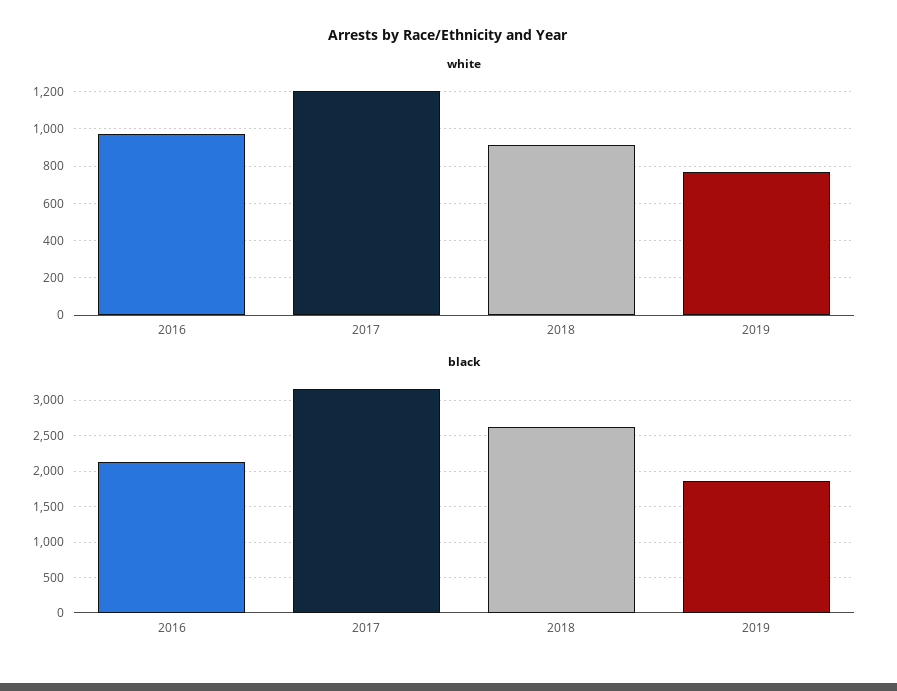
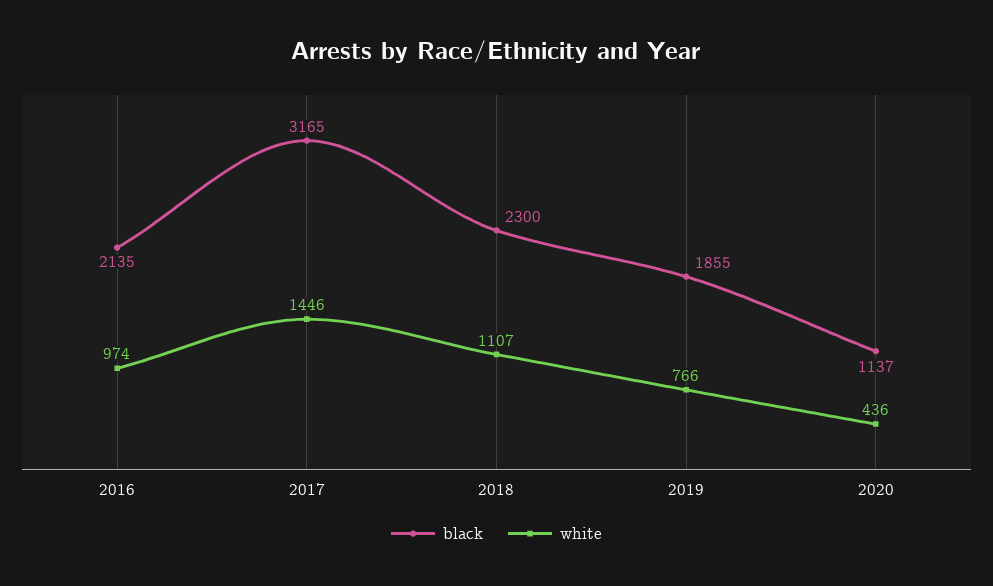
white, 2017: 1200 -> 1446
white, 2018: 900 -> 1107
black, 2018: 2600 -> 2300
black, 2020: none -> 1137
white, 2020: none -> 436

